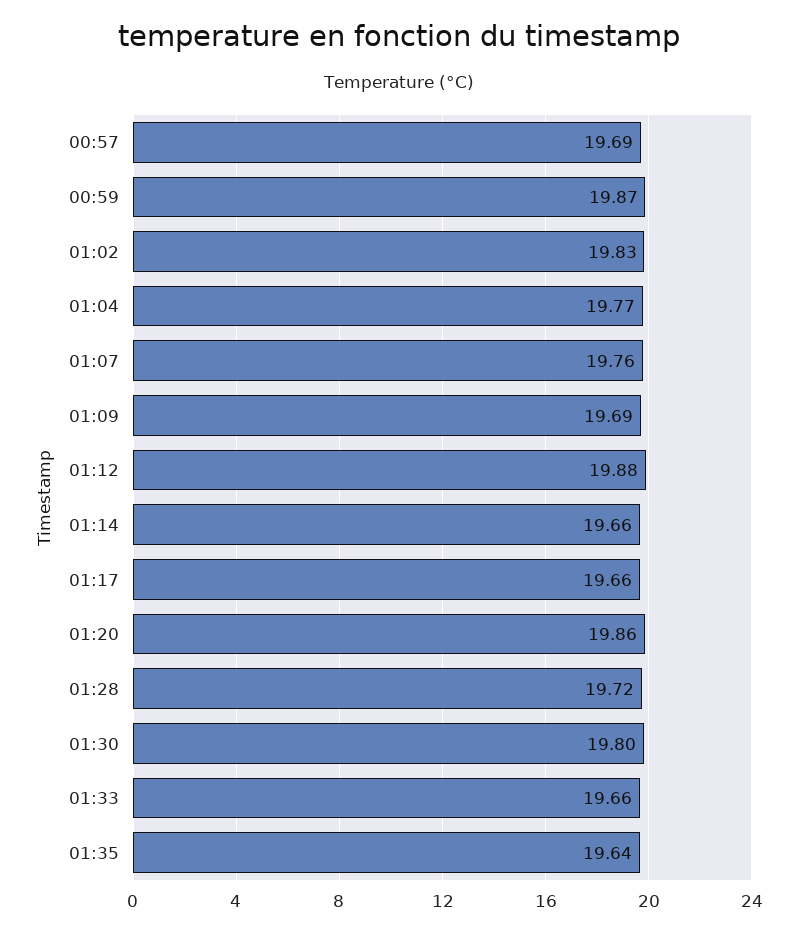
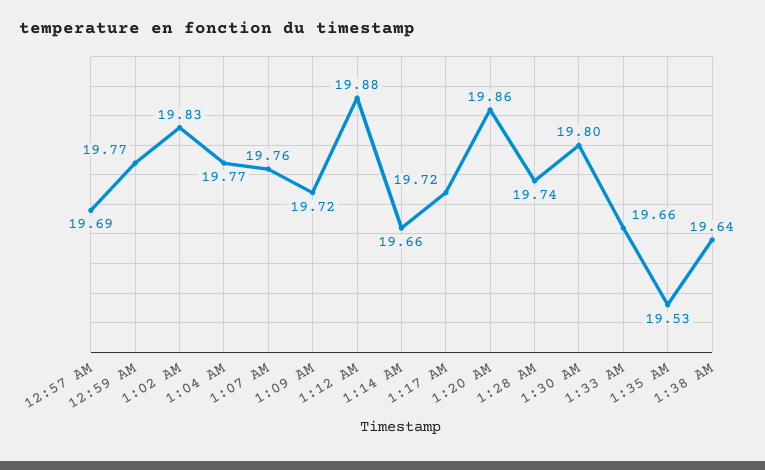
00:59: 19.87 -> 19.77
01:09: 19.69 -> 19.72
01:17: 19.66 -> 19.72
01:28: 19.72 -> 19.74
01:35: 19.64 -> 19.53
1:38 AM: none -> 19.64

